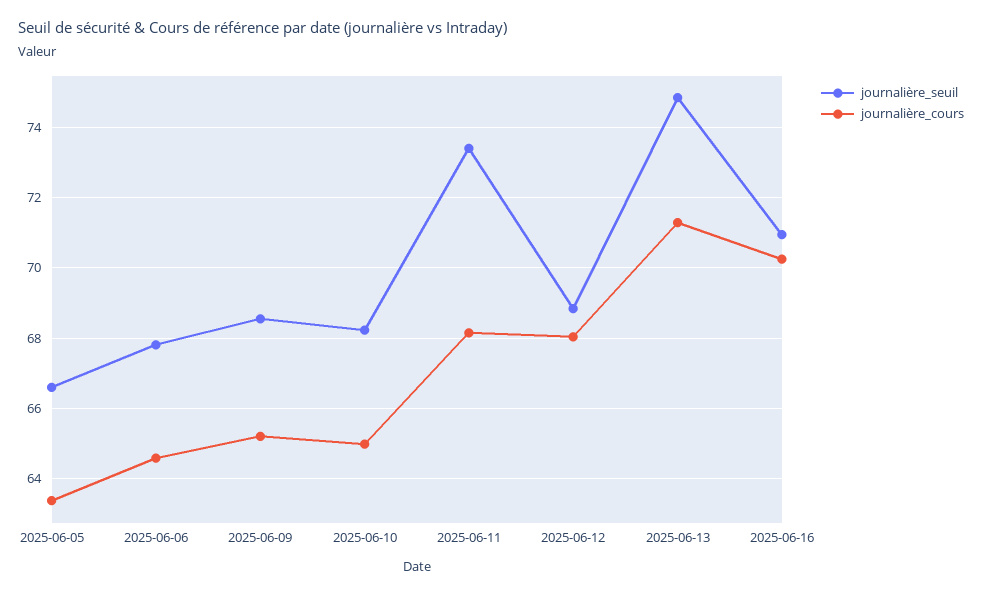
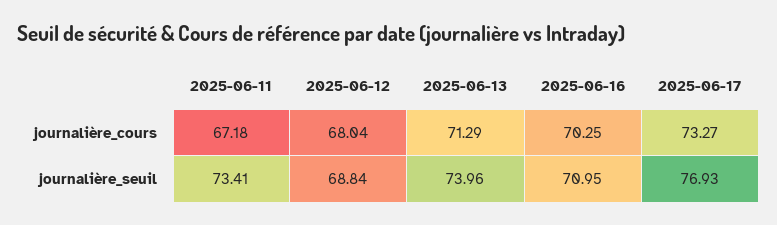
journalière_seuil, 2025-06-05: 66.6 -> none
journalière_cours, 2025-06-05: 63.4 -> none
journalière_seuil, 2025-06-06: 67.8 -> none
journalière_cours, 2025-06-06: 64.6 -> none
journalière_seuil, 2025-06-09: 68.6 -> none
journalière_cours, 2025-06-09: 65.2 -> none
journalière_seuil, 2025-06-10: 68.2 -> none
journalière_cours, 2025-06-10: 65 -> none
journalière_cours, 2025-06-11: 68.2 -> 67.18
journalière_seuil, 2025-06-13: 74.8 -> 73.96
journalière_cours, 2025-06-17: none -> 73.27
journalière_seuil, 2025-06-17: none -> 76.93

